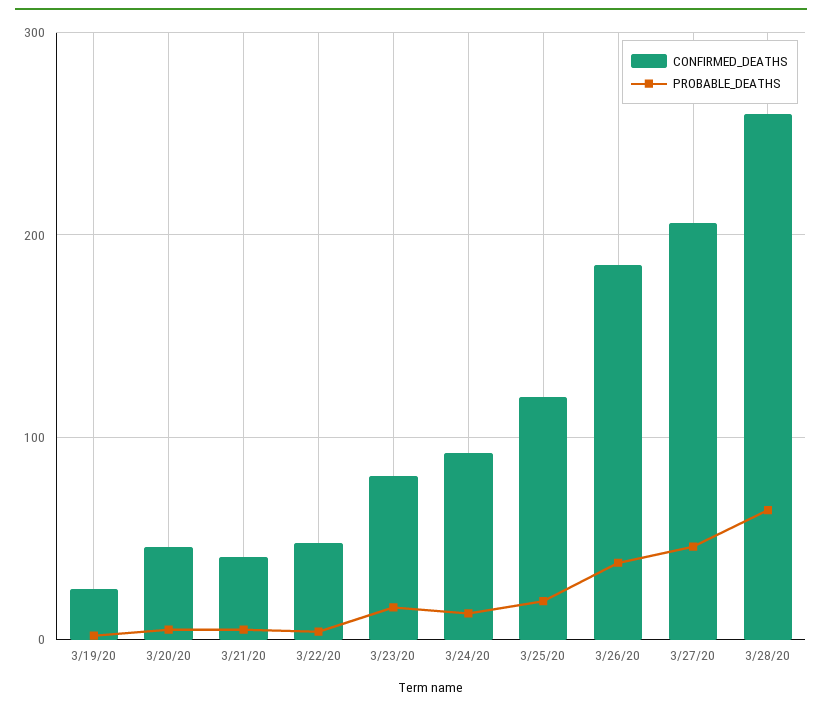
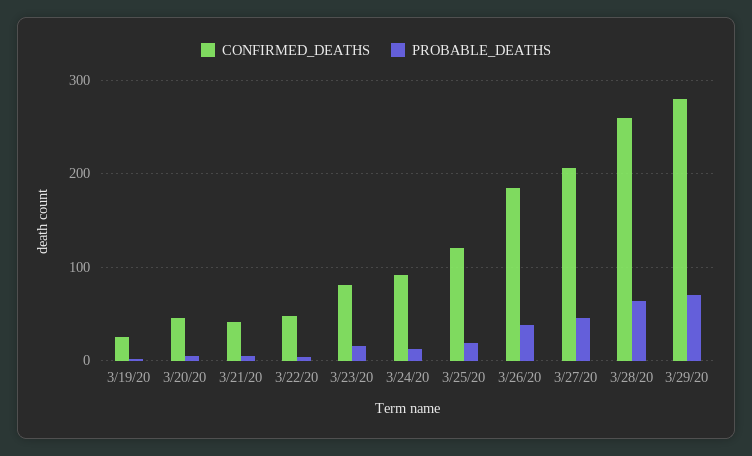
CONFIRMED_DEATHS, 3/29/20: none -> 280
PROBABLE_DEATHS, 3/29/20: none -> 70

